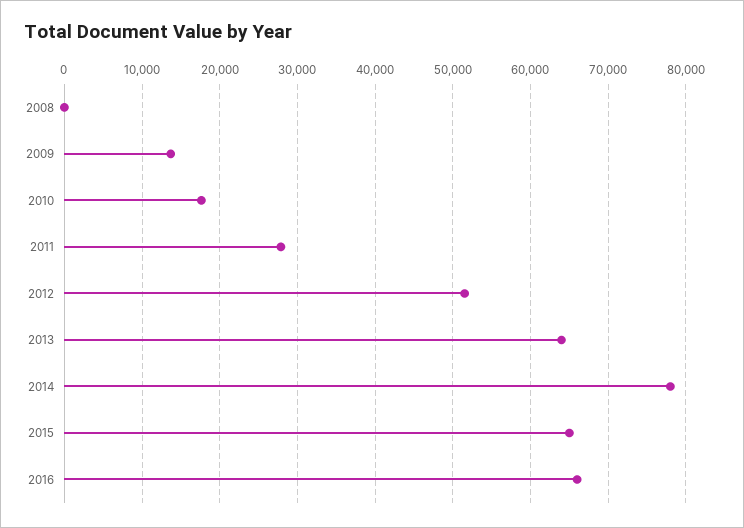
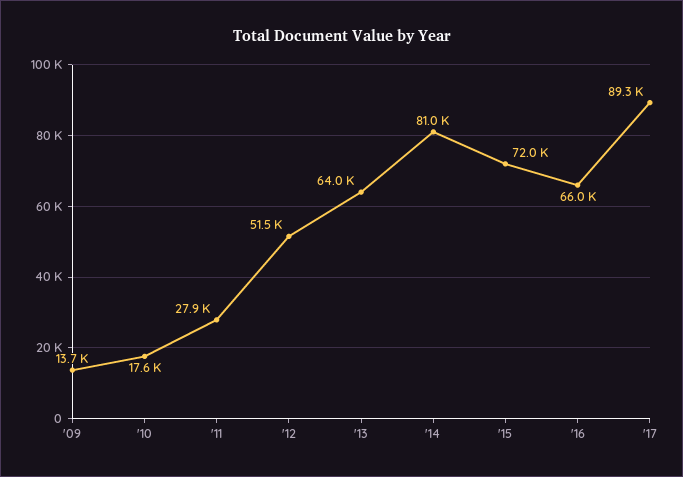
2008: 0 -> none
2014: 78000 -> 81000
2015: 65000 -> 72000
'17: none -> 89300

